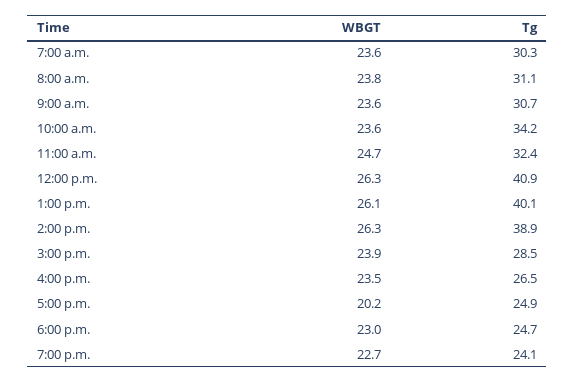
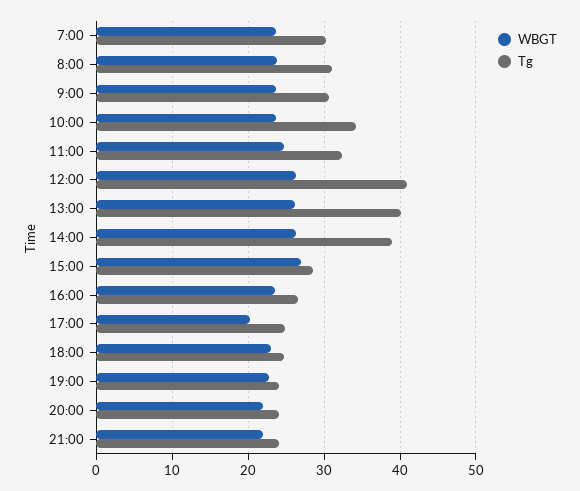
WBGT, 3:00 p.m.: 23.9 -> 27
WBGT, 20:00: none -> 22
Tg, 20:00: none -> 24
WBGT, 21:00: none -> 22
Tg, 21:00: none -> 24

